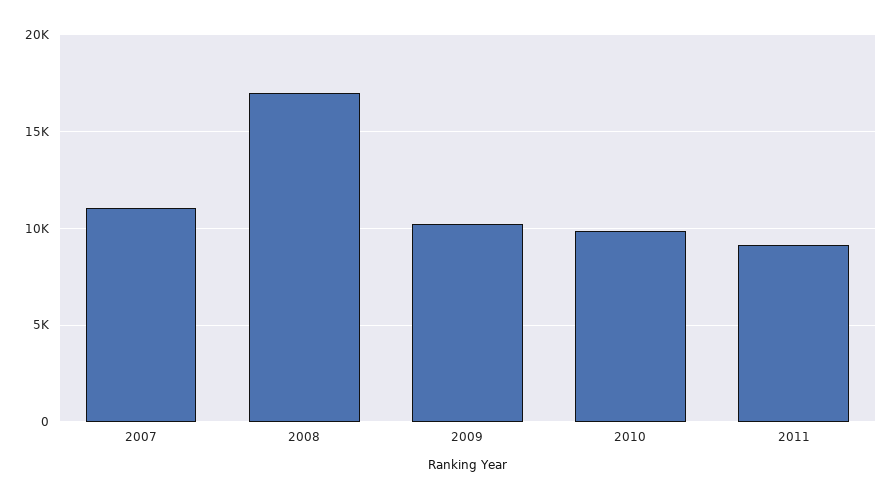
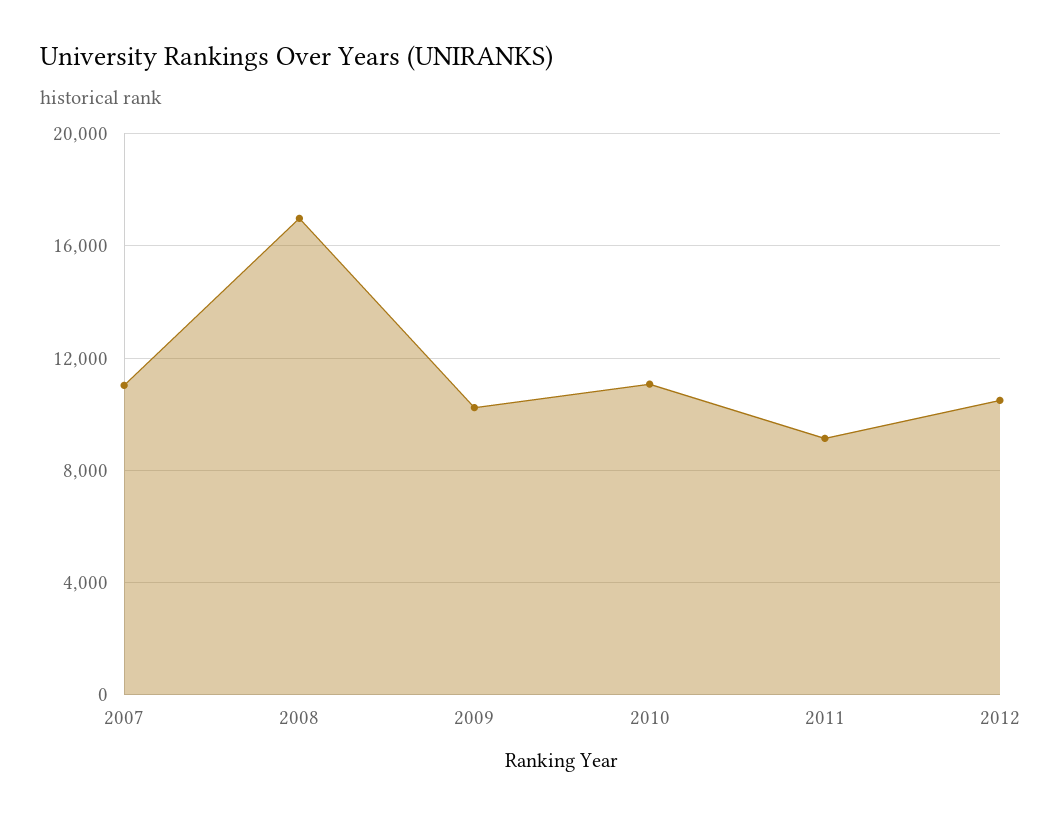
2010: 10000 -> 11000
2012: none -> 10500

